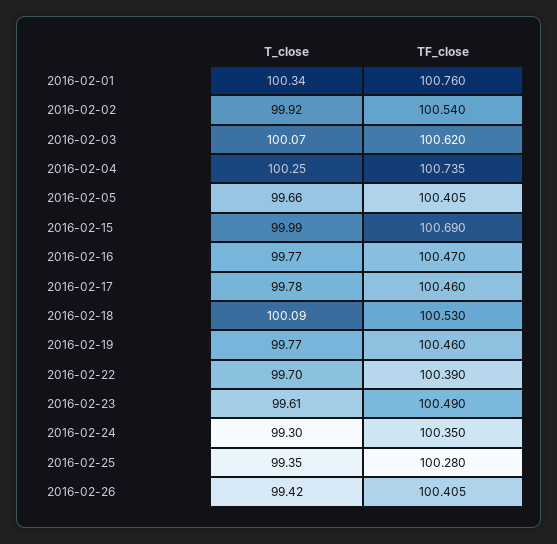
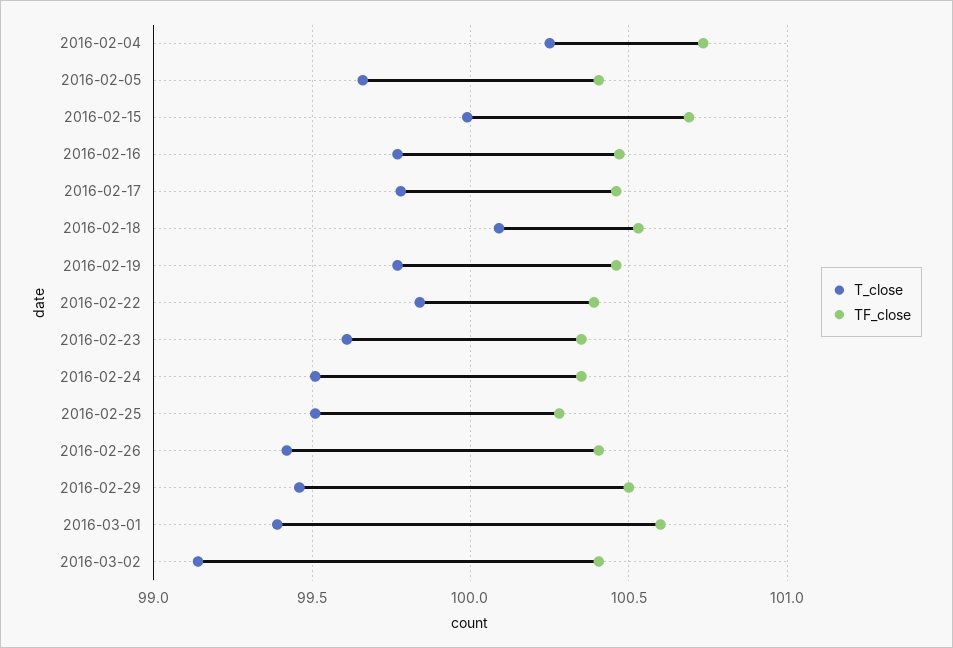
T_close, 2016-02-01: 100.34 -> none
TF_close, 2016-02-01: 100.76 -> none
T_close, 2016-02-02: 99.92 -> none
TF_close, 2016-02-02: 100.54 -> none
T_close, 2016-02-03: 100.07 -> none
TF_close, 2016-02-03: 100.62 -> none
T_close, 2016-02-22: 99.7 -> 99.85
TF_close, 2016-02-23: 100.49 -> 100.35
T_close, 2016-02-24: 99.3 -> 99.5
T_close, 2016-02-25: 99.35 -> 99.5
T_close, 2016-02-29: none -> 99.45
TF_close, 2016-02-29: none -> 100.5
T_close, 2016-03-01: none -> 99.4
TF_close, 2016-03-01: none -> 100.6
T_close, 2016-03-02: none -> 99.15
TF_close, 2016-03-02: none -> 100.4

